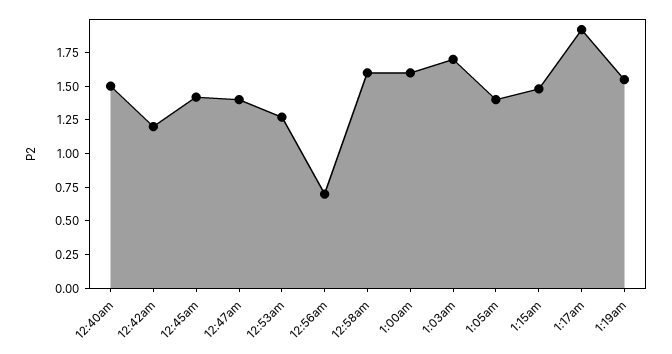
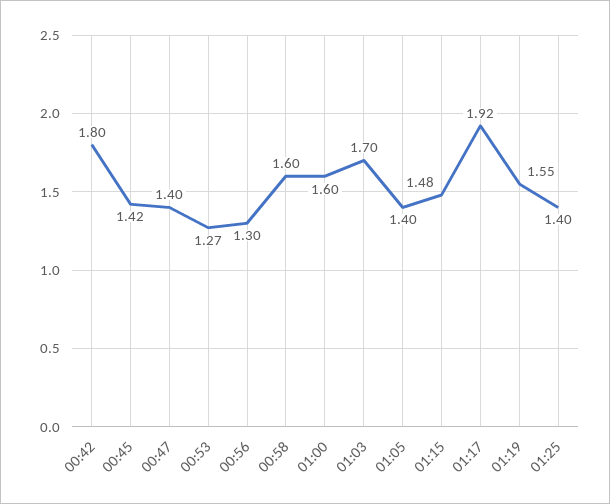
12:40am: 1.5 -> none
12:42am: 1.25 -> 1.8
12:56am: 0.75 -> 1.3
01:25: none -> 1.4

